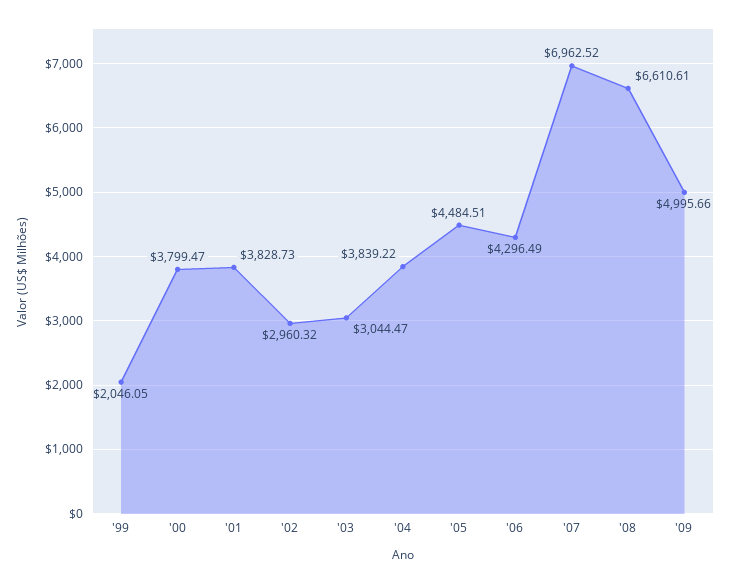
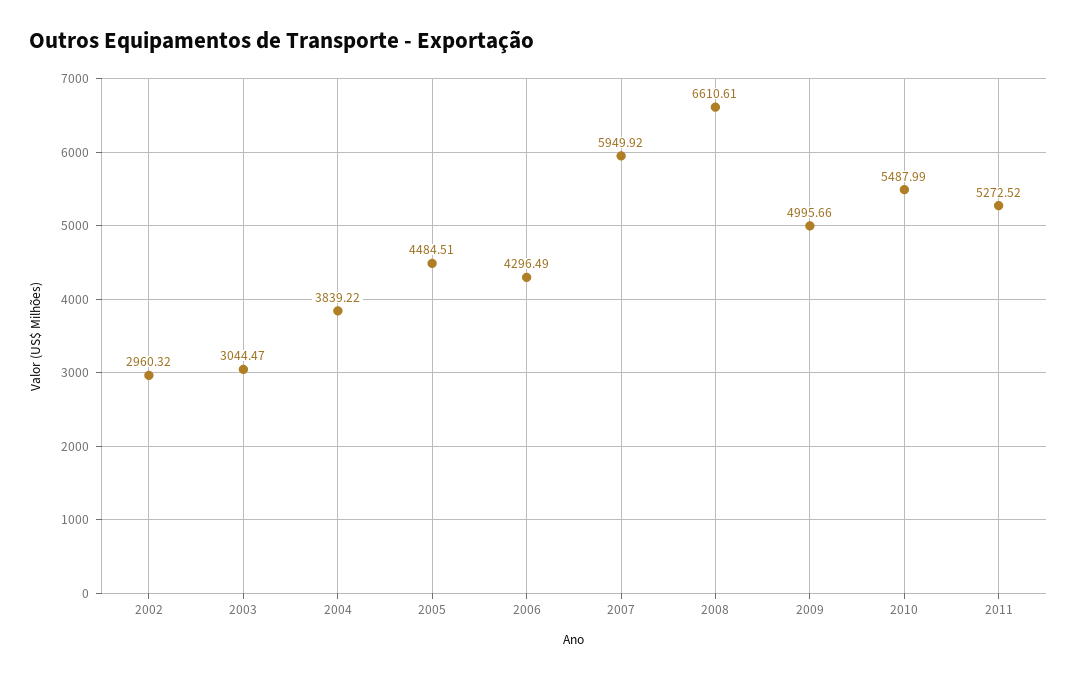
'99: 2046.05 -> none
'00: 3799.47 -> none
'01: 3828.73 -> none
'07: 6962.52 -> 5949.92
2010: none -> 5487.99
2011: none -> 5272.52

